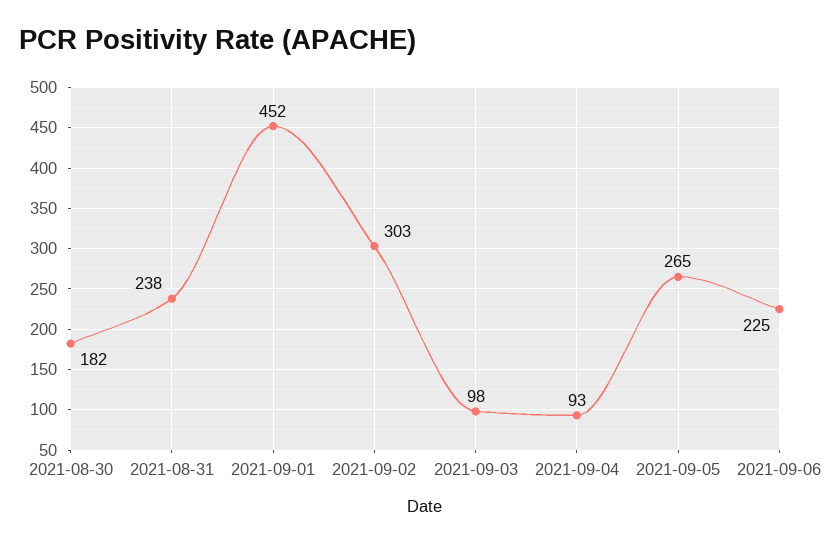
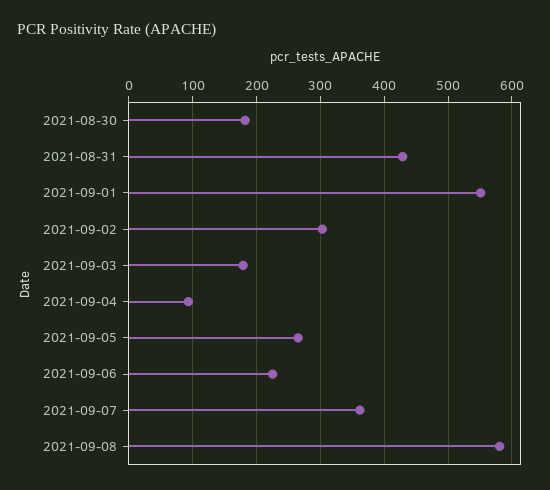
2021-08-31: 238 -> 430
2021-09-01: 452 -> 550
2021-09-03: 98 -> 180
2021-09-07: none -> 360
2021-09-08: none -> 580

